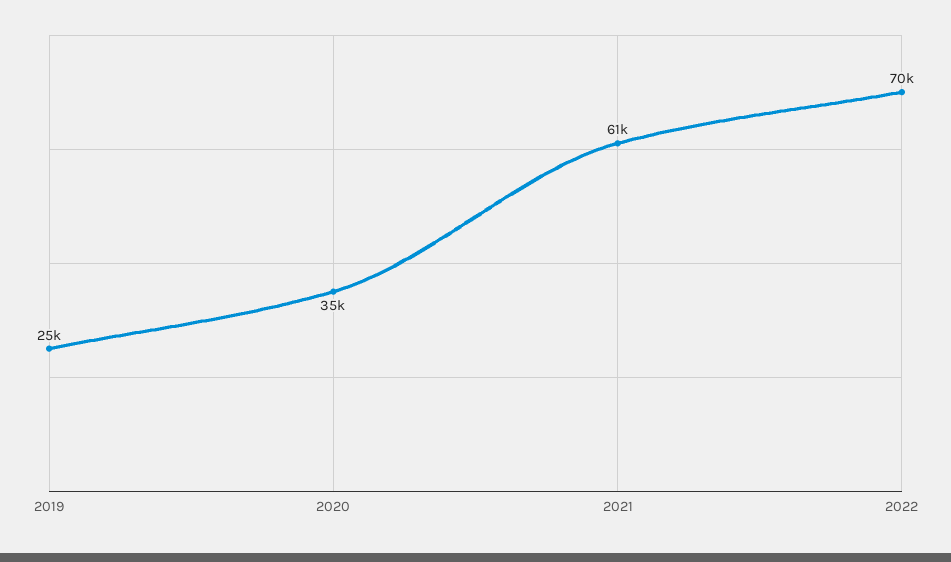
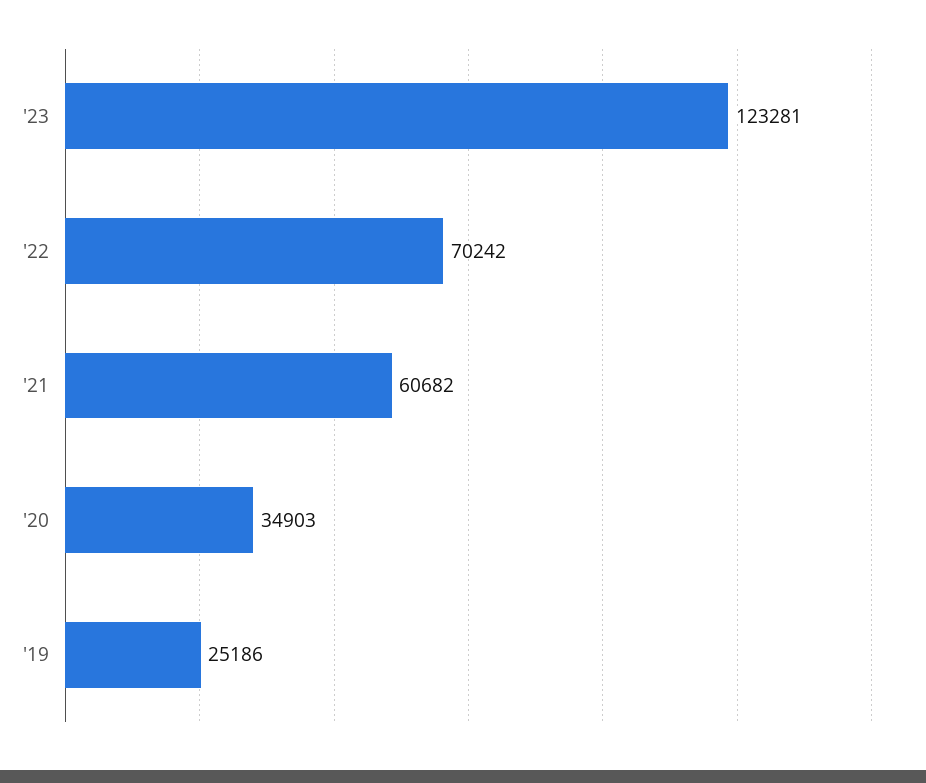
'23: none -> 123281

